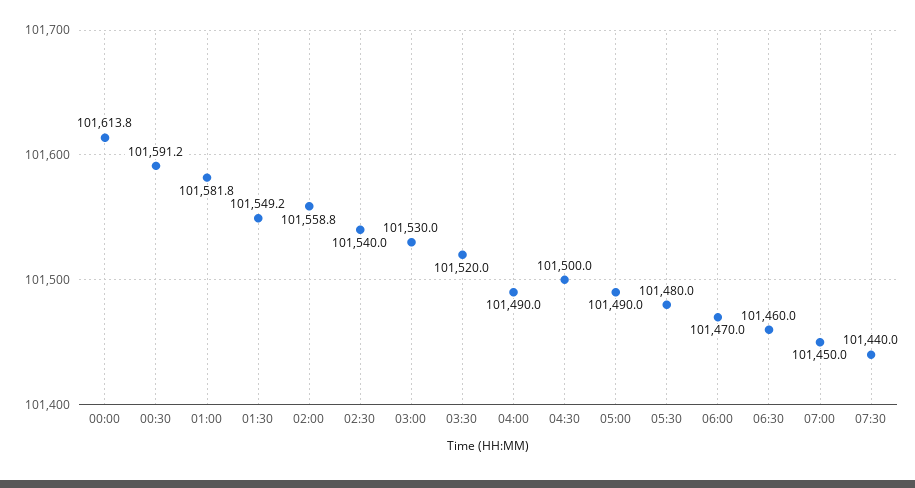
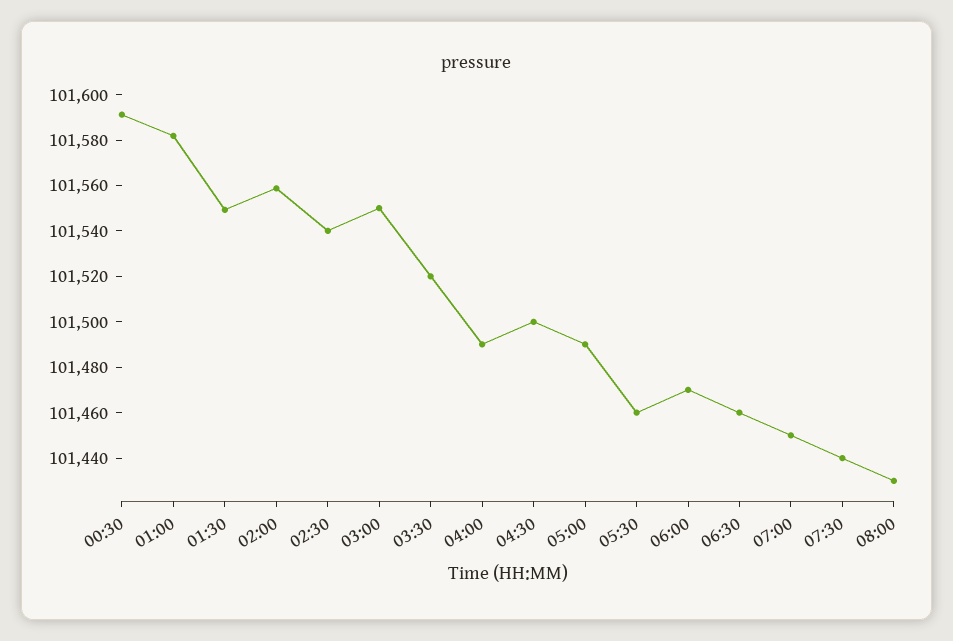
00:00: 101613.8 -> none
03:00: 101530 -> 101550
05:30: 101480 -> 101460
08:00: none -> 101430

